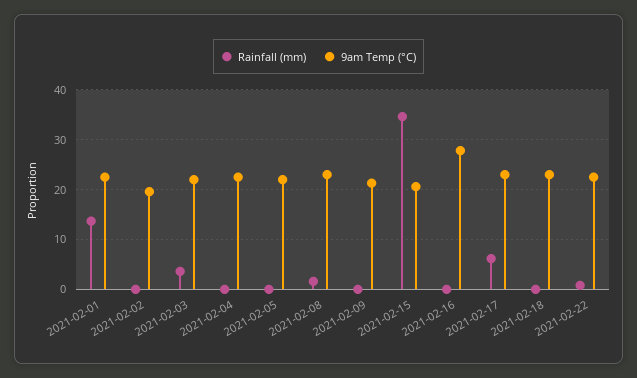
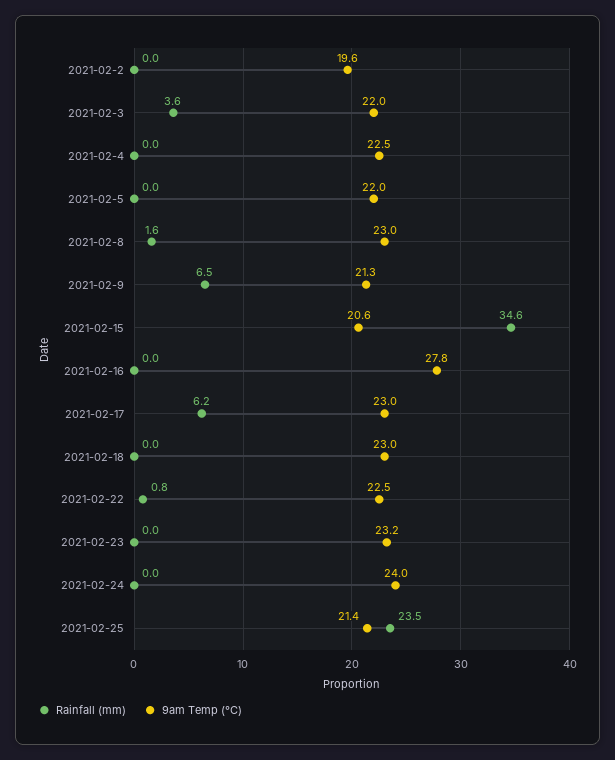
Rainfall (mm), 2021-02-01: 14 -> none
9am Temp (°C), 2021-02-01: 22 -> none
Rainfall (mm), 2021-02-09: 0 -> 6.5
Rainfall (mm), 2021-02-23: none -> 0
9am Temp (°C), 2021-02-23: none -> 23.2
Rainfall (mm), 2021-02-24: none -> 0
9am Temp (°C), 2021-02-24: none -> 24
Rainfall (mm), 2021-02-25: none -> 23.5
9am Temp (°C), 2021-02-25: none -> 21.4

